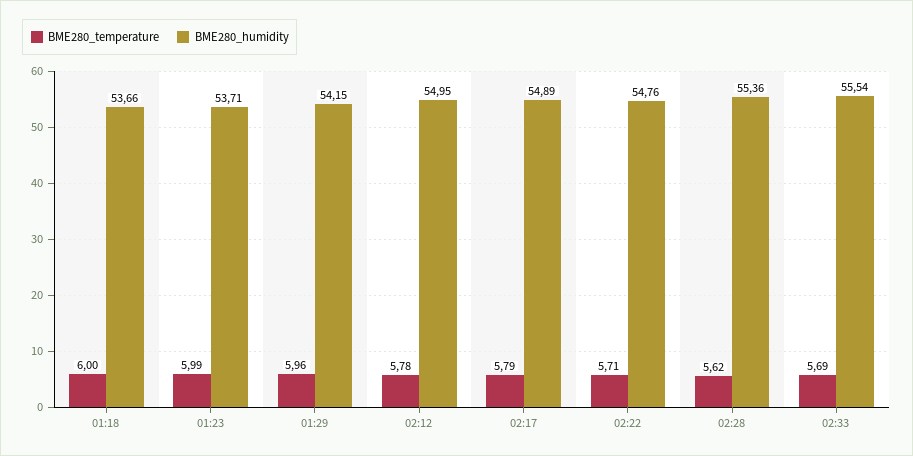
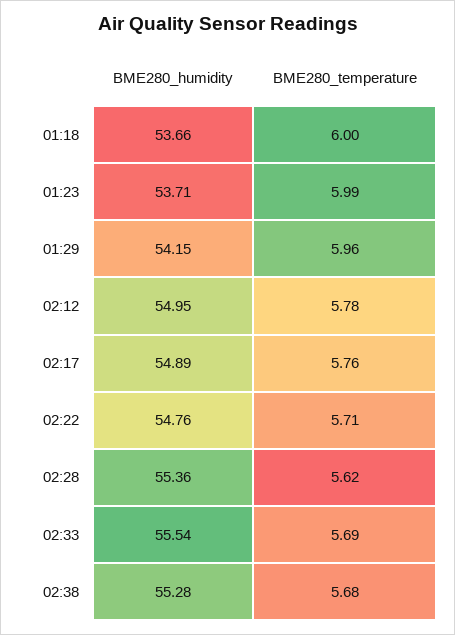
BME280_temperature, 02:17: 5.79 -> 5.76
BME280_humidity, 02:38: none -> 55.28
BME280_temperature, 02:38: none -> 5.68

